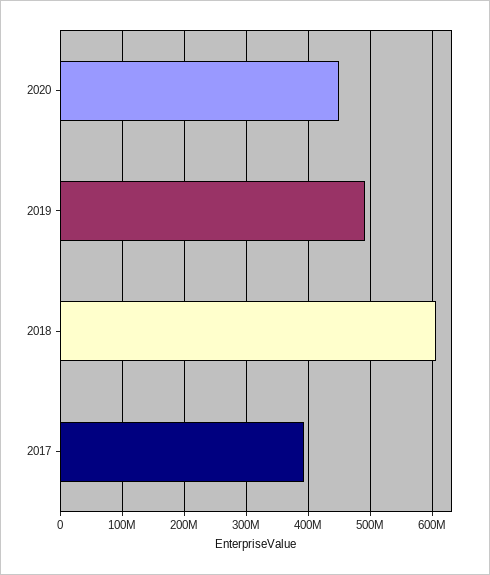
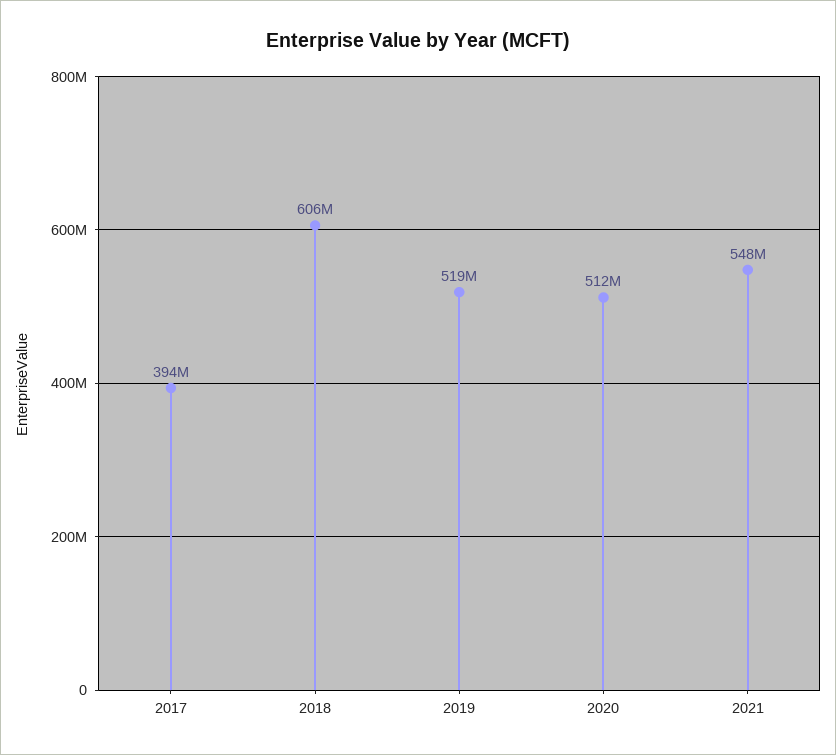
2020: 450000000 -> 512000000
2019: 490000000 -> 519000000
2021: none -> 548000000

